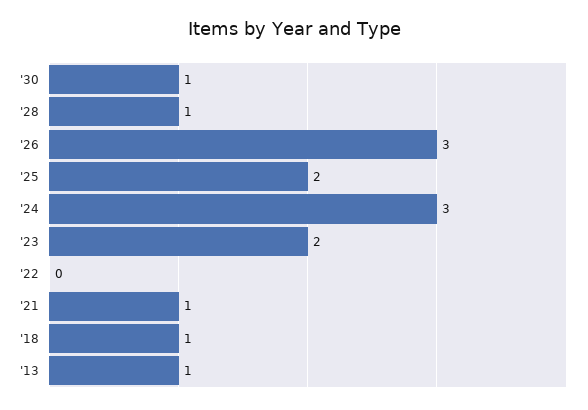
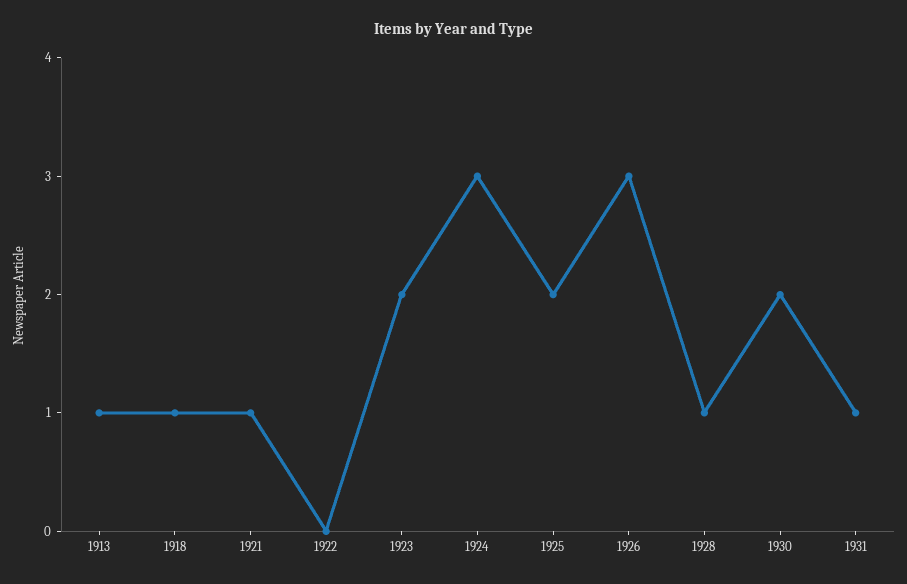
'30: 1 -> 2
1931: none -> 1

